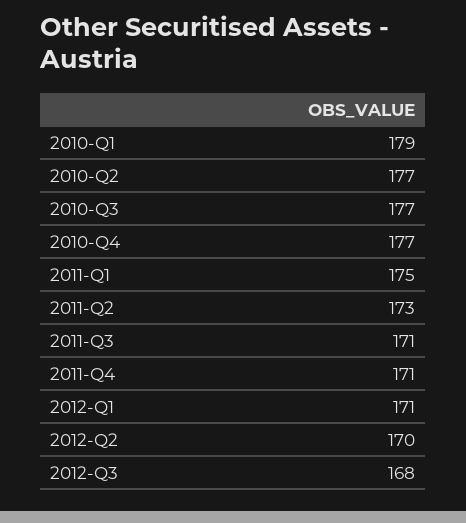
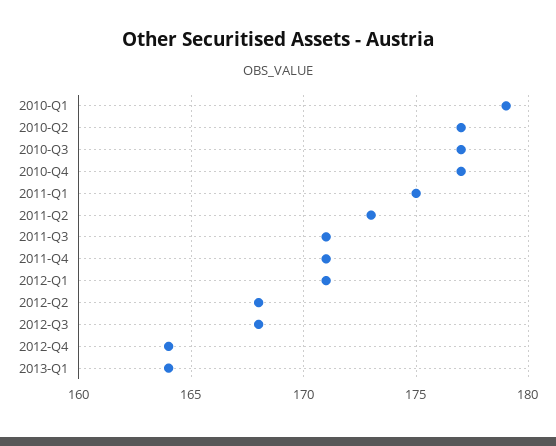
2012-Q2: 170 -> 168
2012-Q4: none -> 164
2013-Q1: none -> 164

